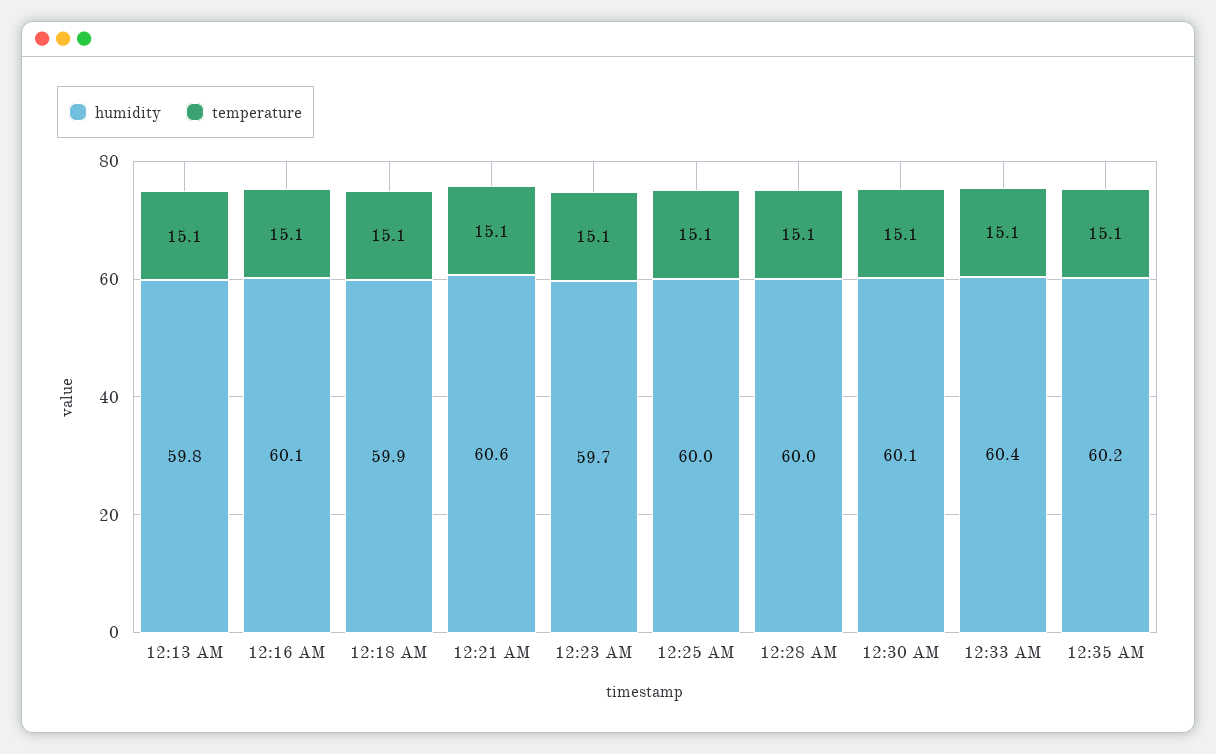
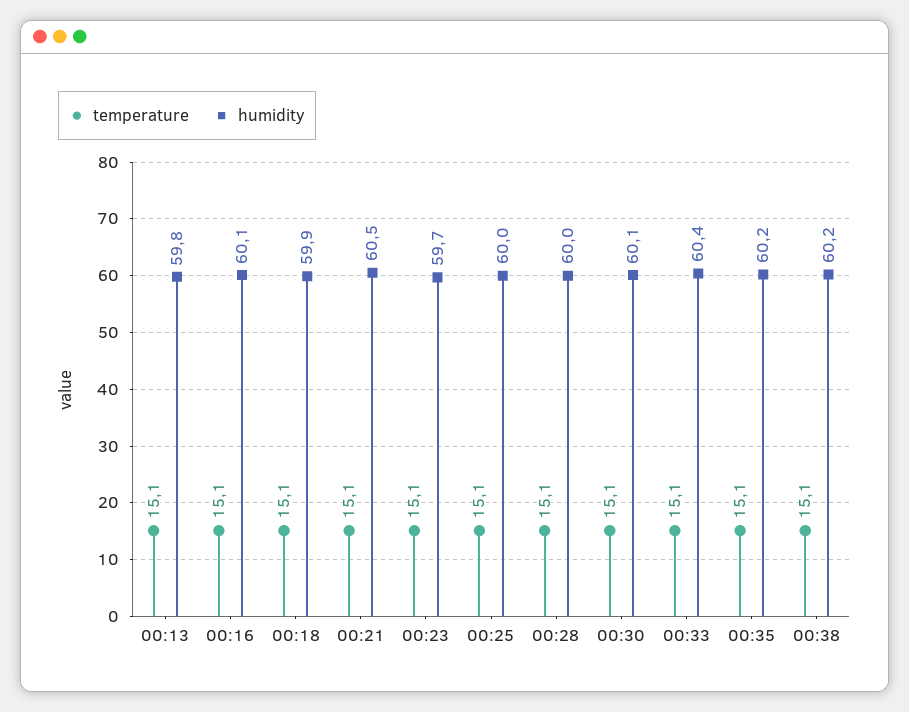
humidity, 12:21 AM: 60.6 -> 60.5
temperature, 00:38: none -> 15.1
humidity, 00:38: none -> 60.2

